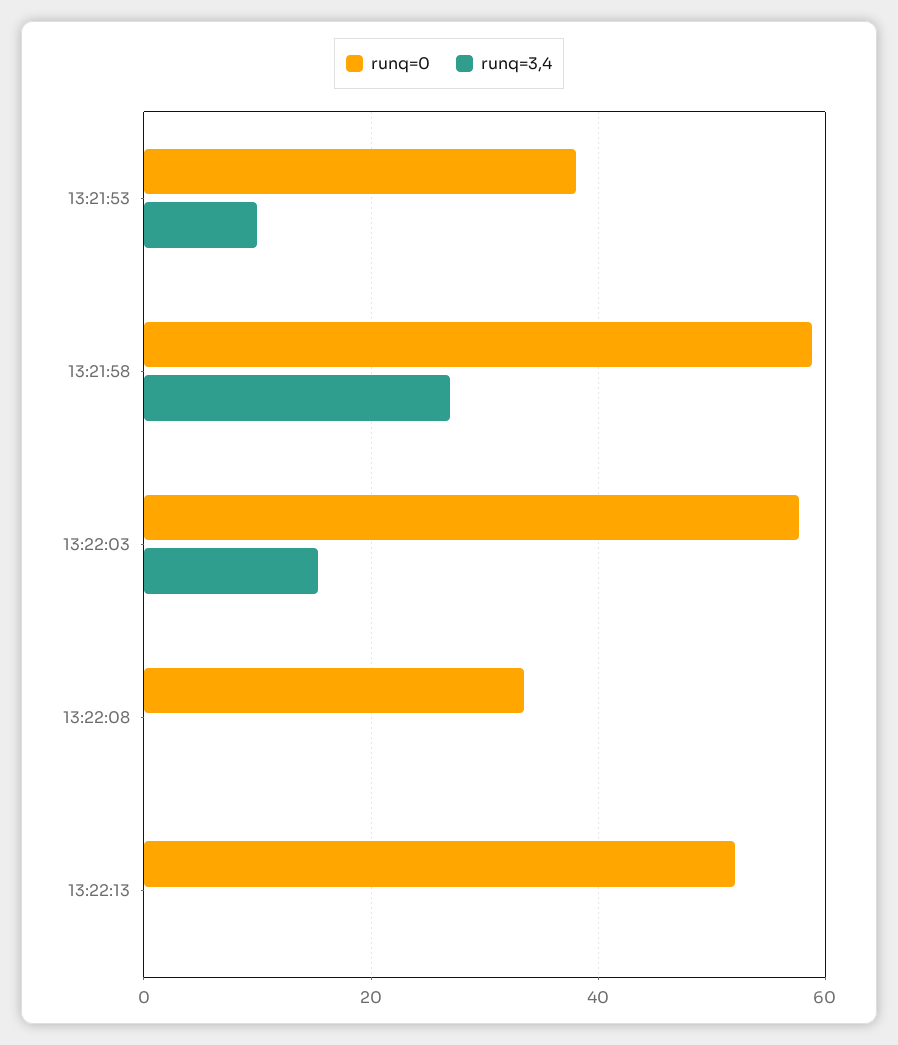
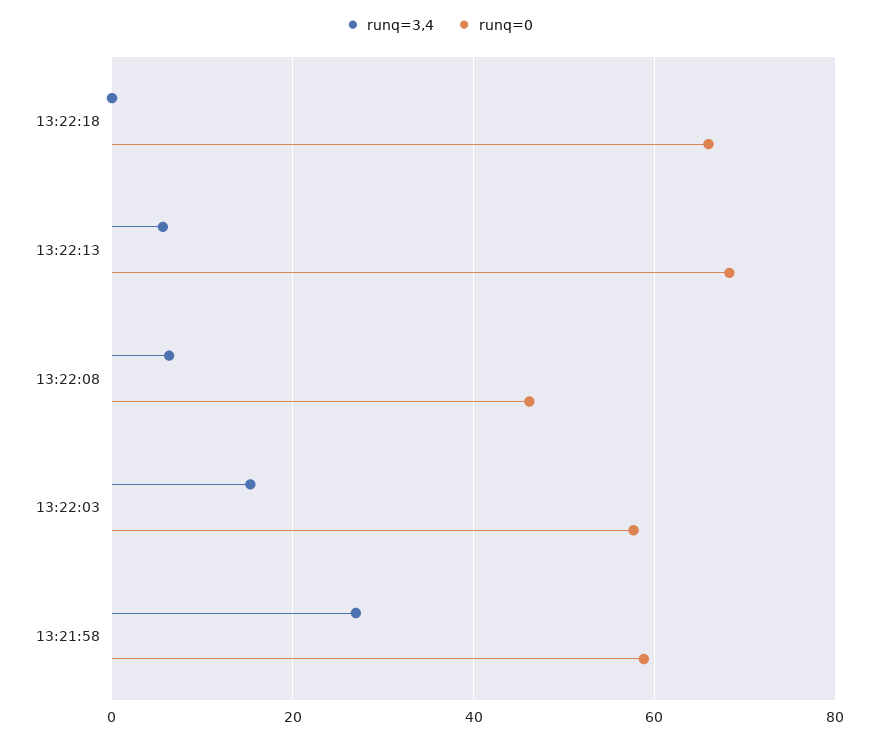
runq=0, 13:21:53: 38 -> none
runq=3,4, 13:21:53: 10 -> none
runq=0, 13:22:08: 34 -> 46
runq=3,4, 13:22:08: 0 -> 6
runq=0, 13:22:13: 52 -> 68
runq=3,4, 13:22:13: 0 -> 6
runq=3,4, 13:22:18: none -> 0
runq=0, 13:22:18: none -> 66

